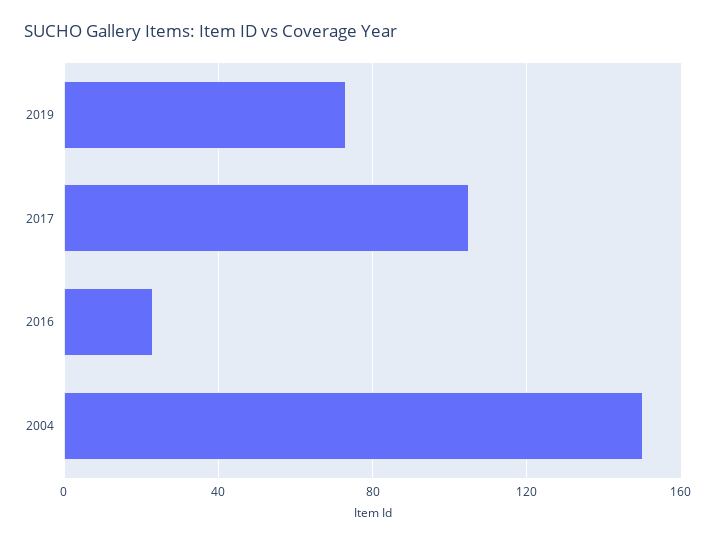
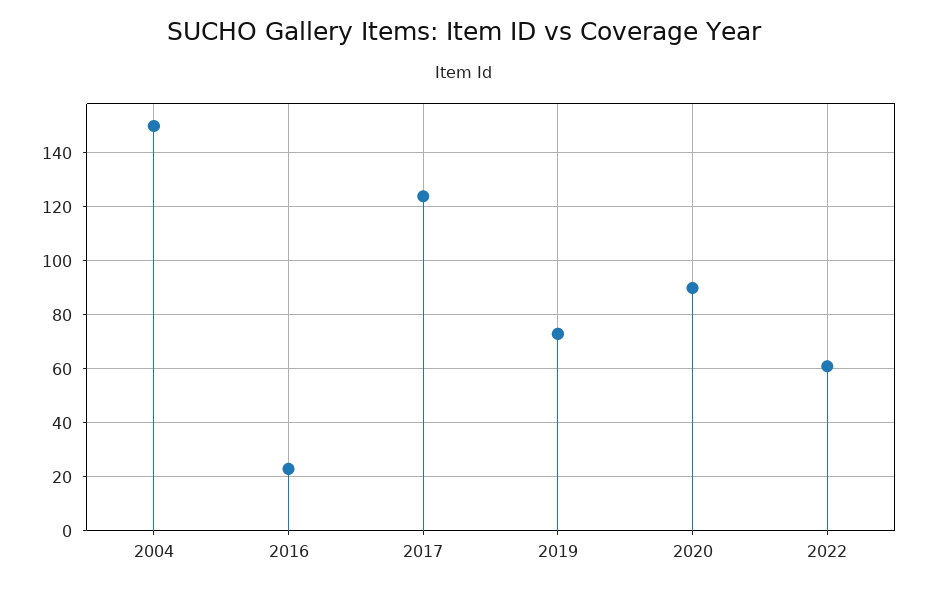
2017: 105 -> 125
2020: none -> 90
2022: none -> 60

